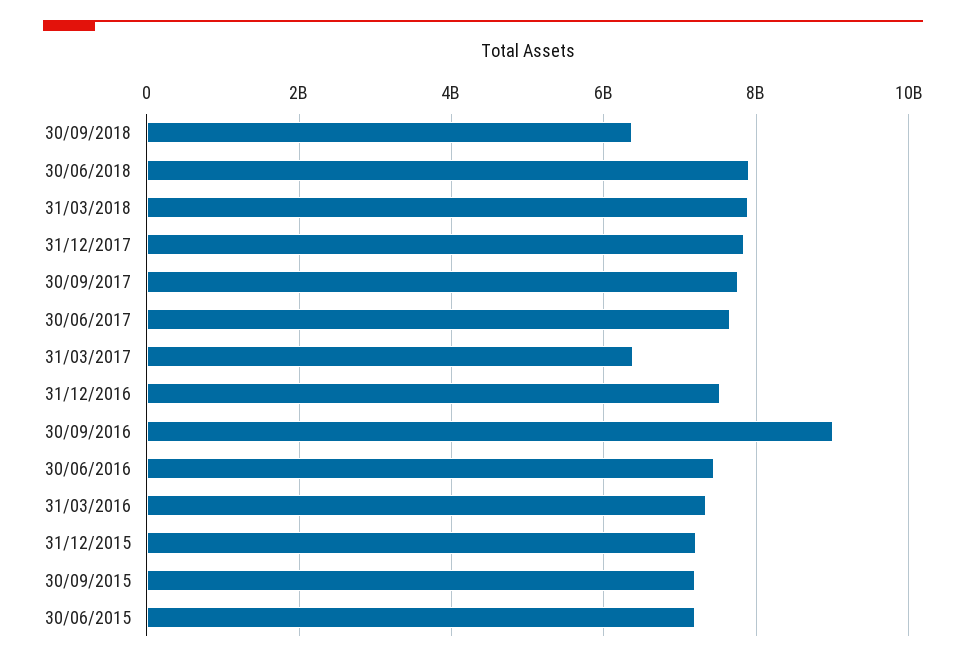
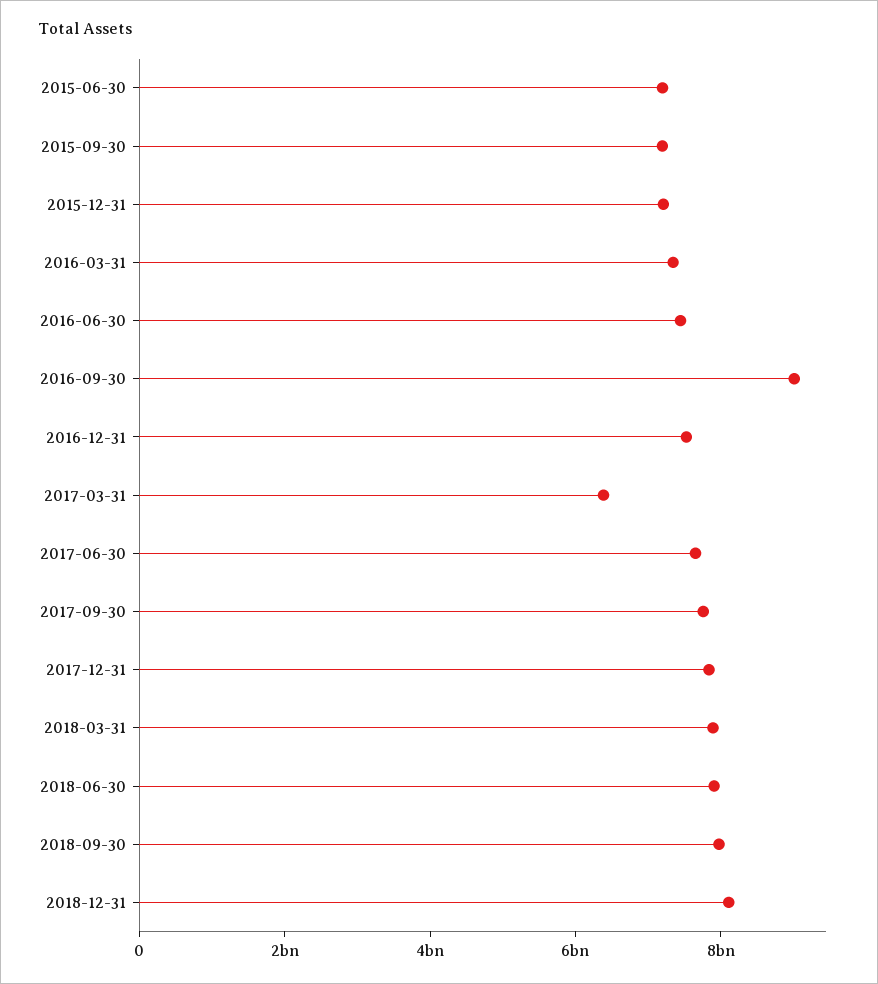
30/09/2018: 6400000000 -> 8000000000
2018-12-31: none -> 8000000000

